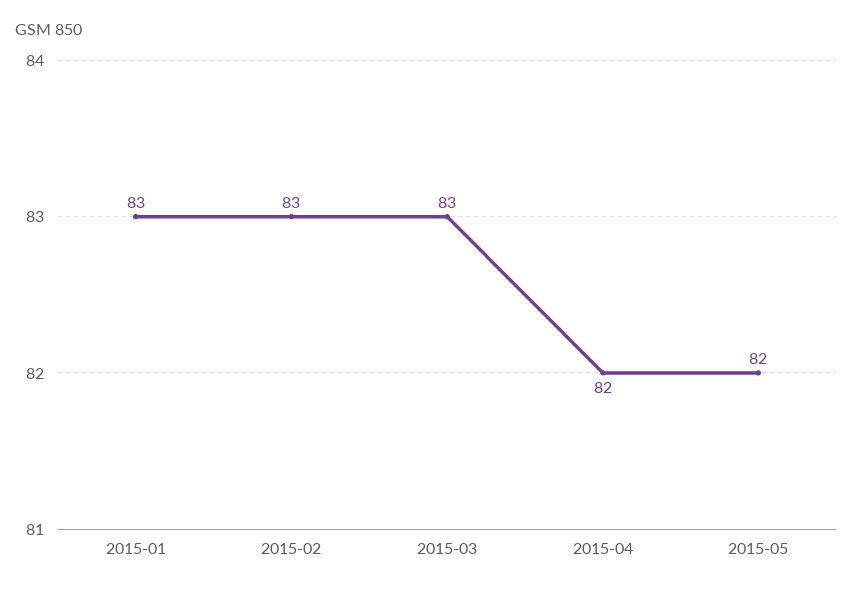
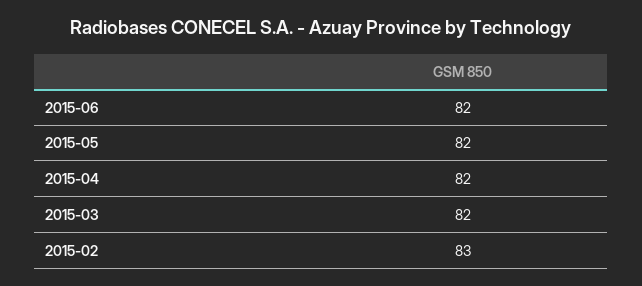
2015-01: 83 -> none
2015-03: 83 -> 82
2015-06: none -> 82

